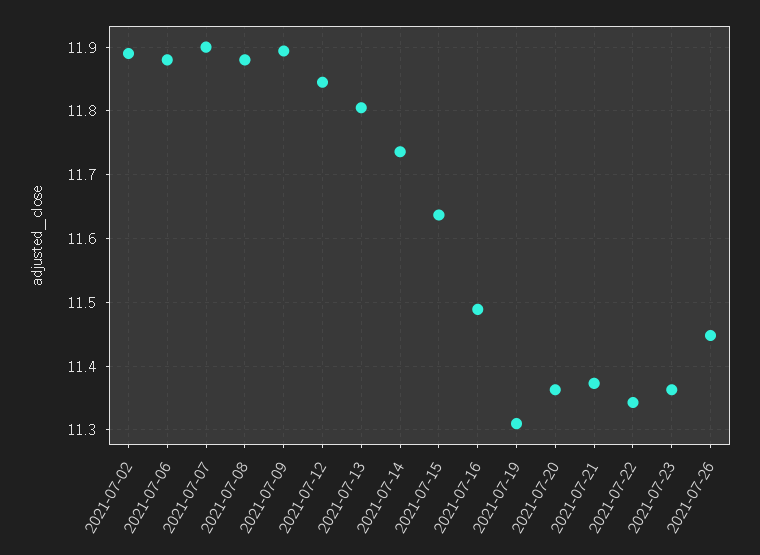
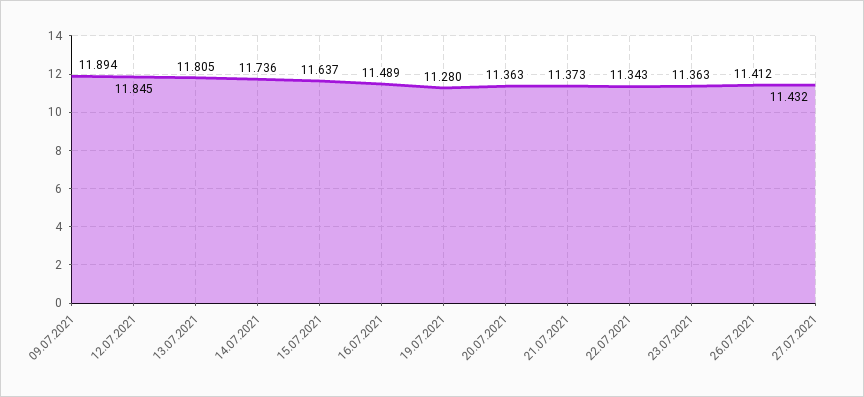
2021-07-02: 11.89 -> none
2021-07-06: 11.88 -> none
2021-07-07: 11.9 -> none
2021-07-08: 11.88 -> none
2021-07-19: 11.31 -> 11.28
2021-07-26: 11.45 -> 11.412
27.07.2021: none -> 11.432

